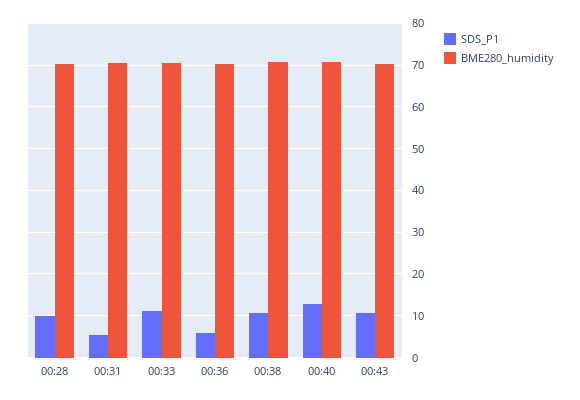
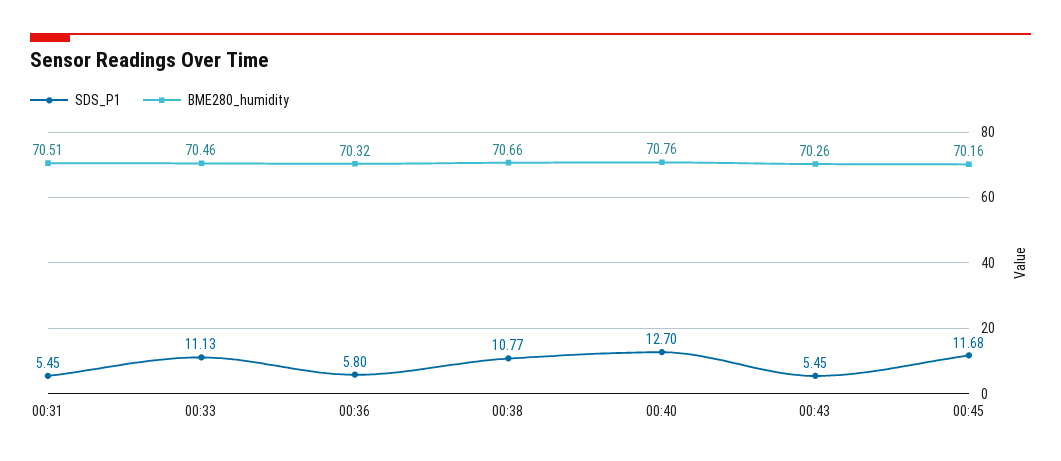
SDS_P1, 00:28: 10 -> none
BME280_humidity, 00:28: 70 -> none
SDS_P1, 00:43: 10 -> 5.45
SDS_P1, 00:45: none -> 11.68
BME280_humidity, 00:45: none -> 70.16

